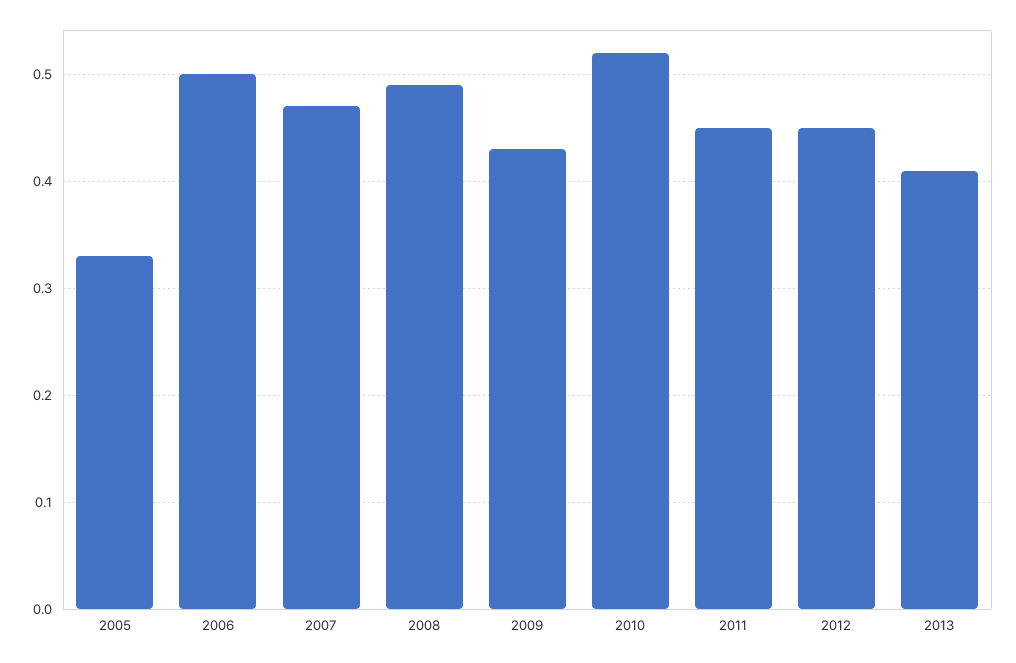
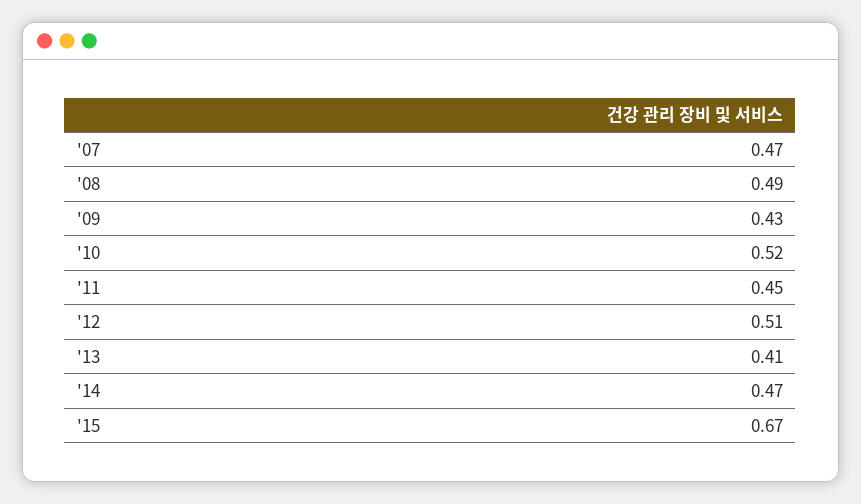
2005: 0.33 -> none
2006: 0.5 -> none
2012: 0.45 -> 0.51
'14: none -> 0.47
'15: none -> 0.67

